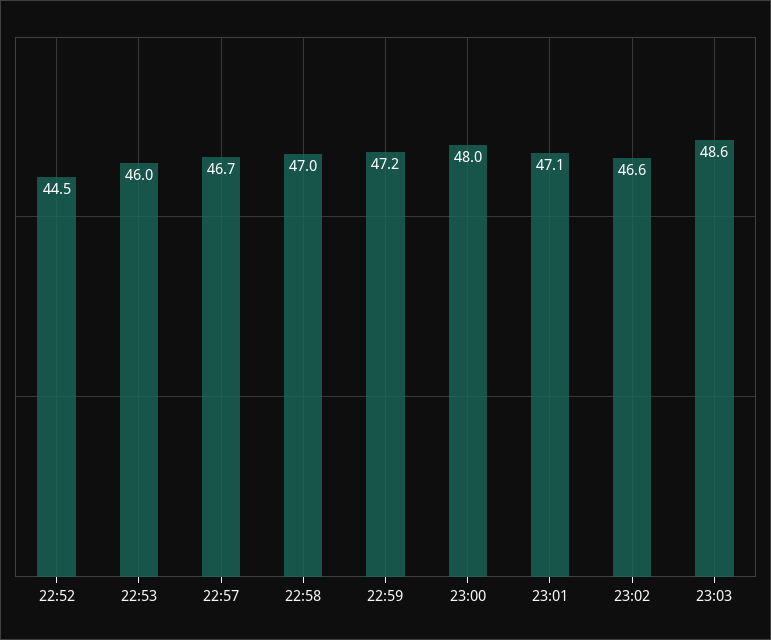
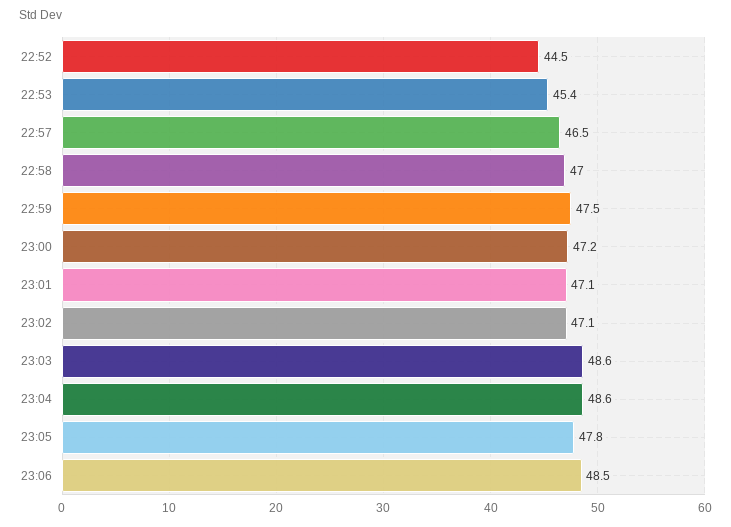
22:53: 46 -> 45.4
22:57: 46.7 -> 46.5
22:59: 47.2 -> 47.5
23:00: 48 -> 47.2
23:02: 46.6 -> 47.1
23:04: none -> 48.6
23:05: none -> 47.8
23:06: none -> 48.5

